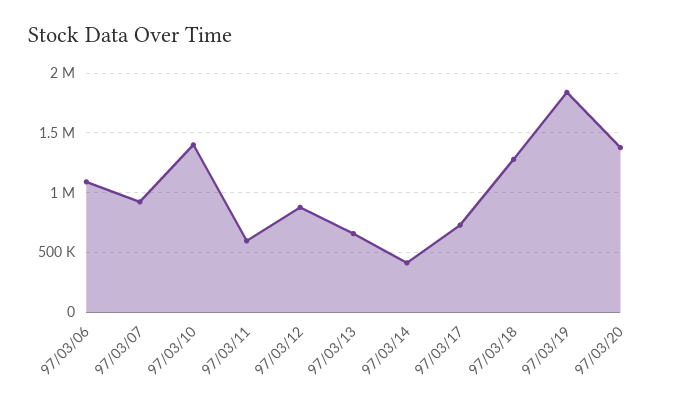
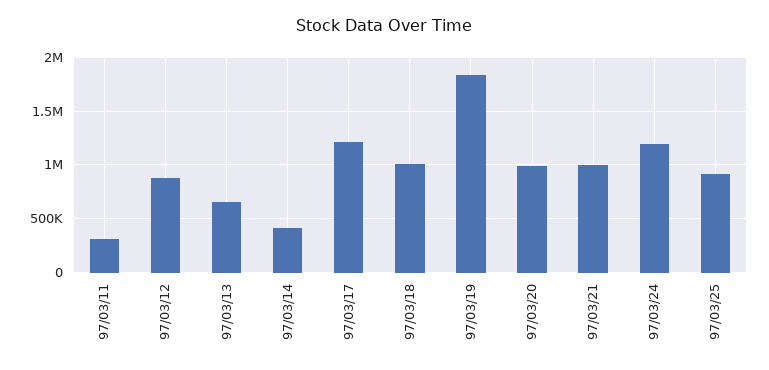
97/03/06: 1100000 -> none
97/03/07: 900000 -> none
97/03/10: 1400000 -> none
97/03/11: 600000 -> 300000
97/03/17: 700000 -> 1200000
97/03/18: 1300000 -> 1000000
97/03/20: 1400000 -> 1000000
97/03/21: none -> 1000000
97/03/24: none -> 1200000
97/03/25: none -> 900000

